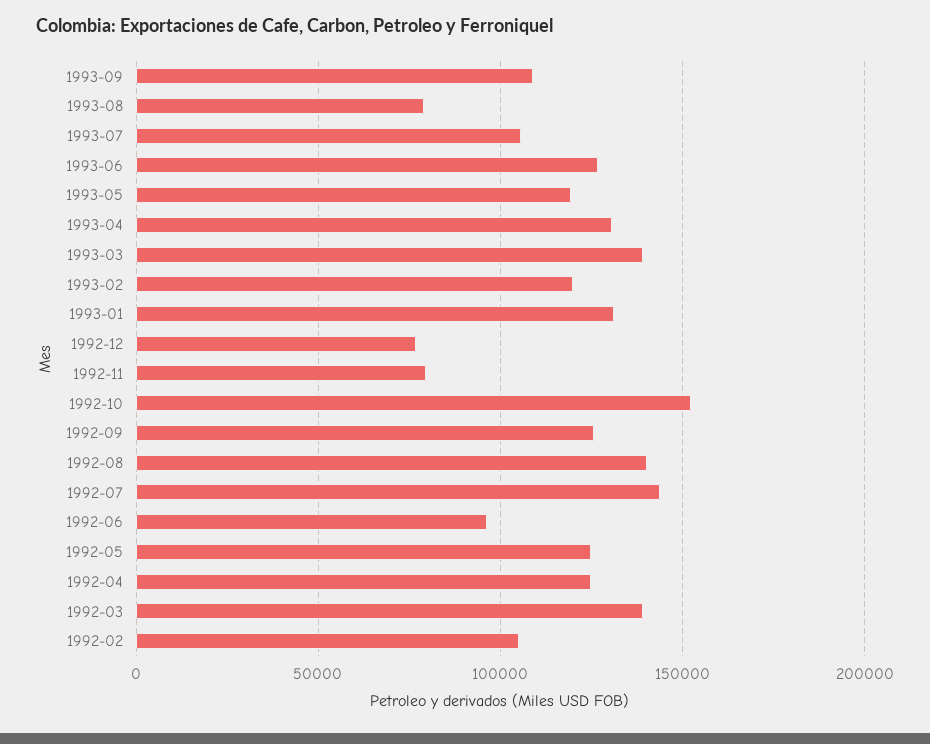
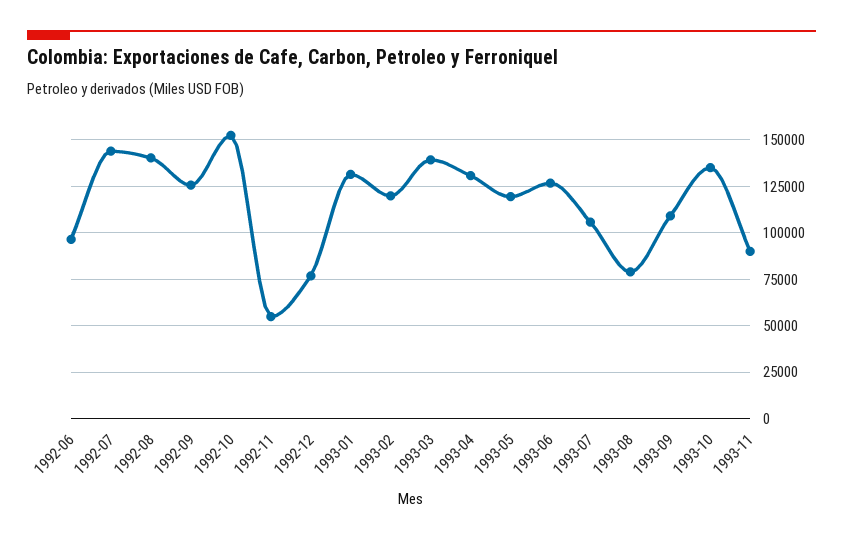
1992-11: 80000 -> 55000
1992-05: 125000 -> none
1992-04: 125000 -> none
1992-03: 140000 -> none
1992-02: 105000 -> none
1993-10: none -> 135000
1993-11: none -> 90000

